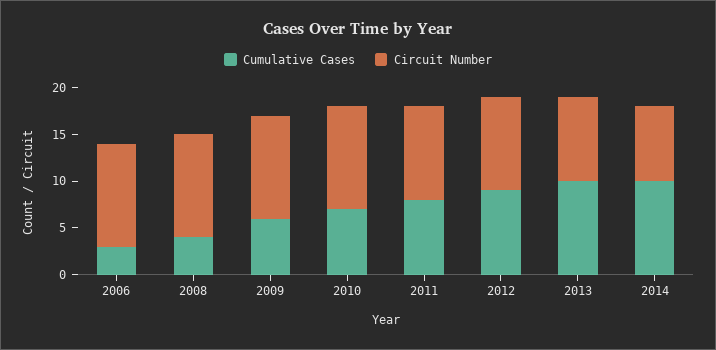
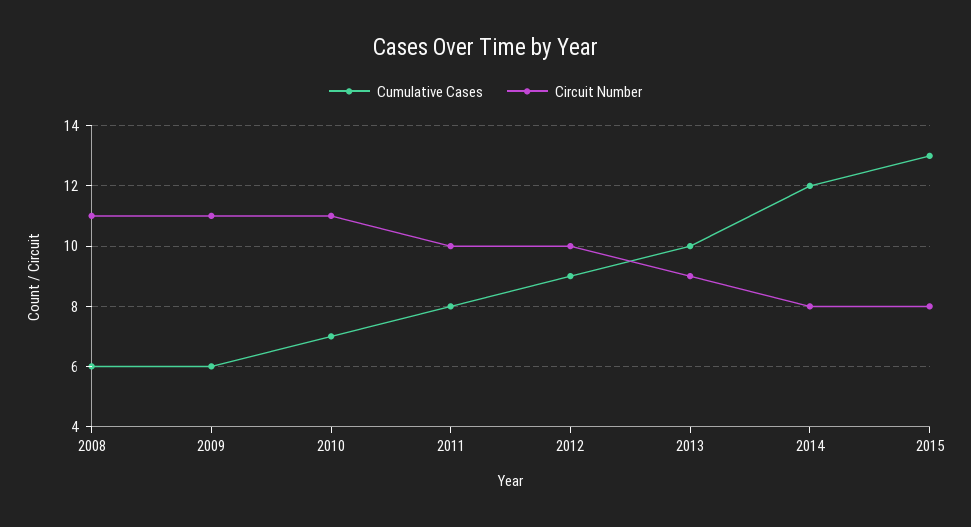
Cumulative Cases, 2006: 3 -> none
Circuit Number, 2006: 11 -> none
Cumulative Cases, 2008: 4 -> 6
Cumulative Cases, 2014: 10 -> 12
Cumulative Cases, 2015: none -> 13
Circuit Number, 2015: none -> 8

